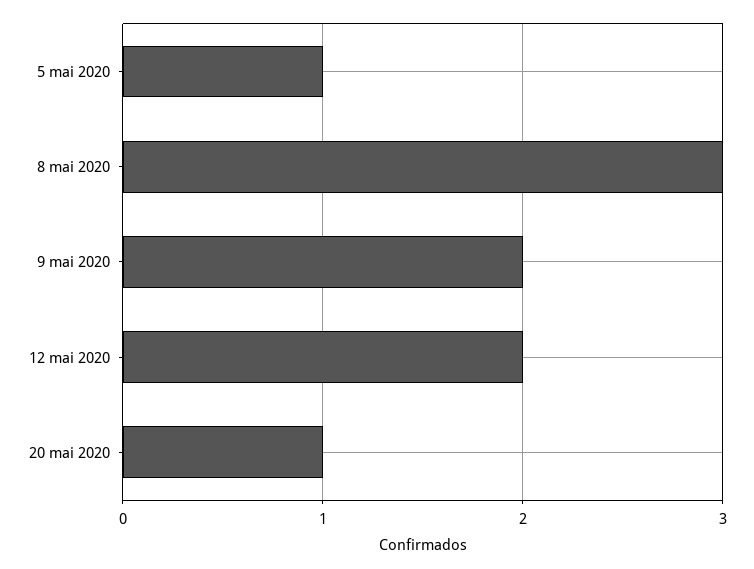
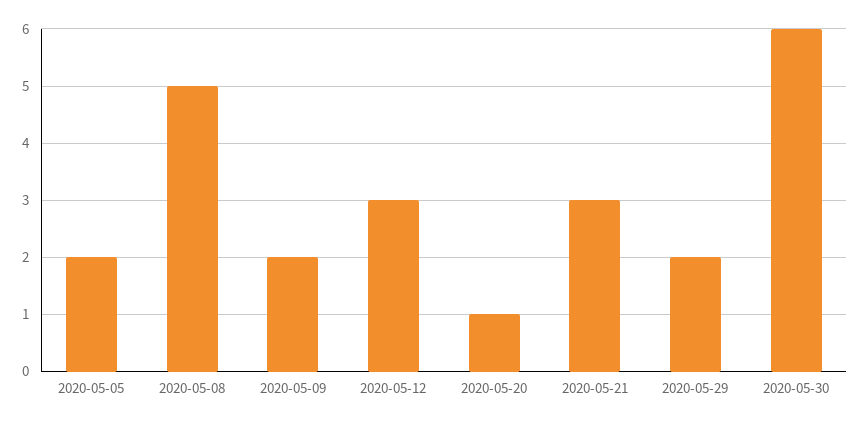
5 mai 2020: 1 -> 2
8 mai 2020: 3 -> 5
12 mai 2020: 2 -> 3
2020-05-21: none -> 3
2020-05-29: none -> 2
2020-05-30: none -> 6

